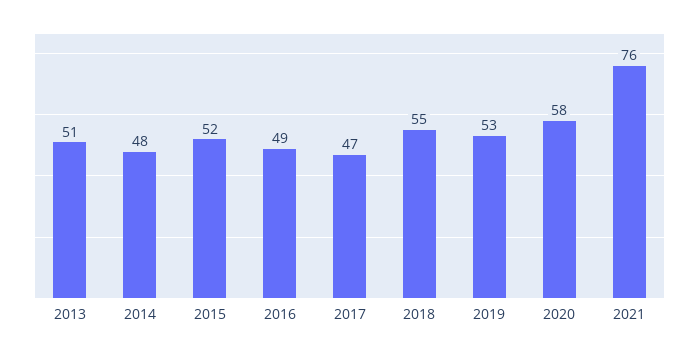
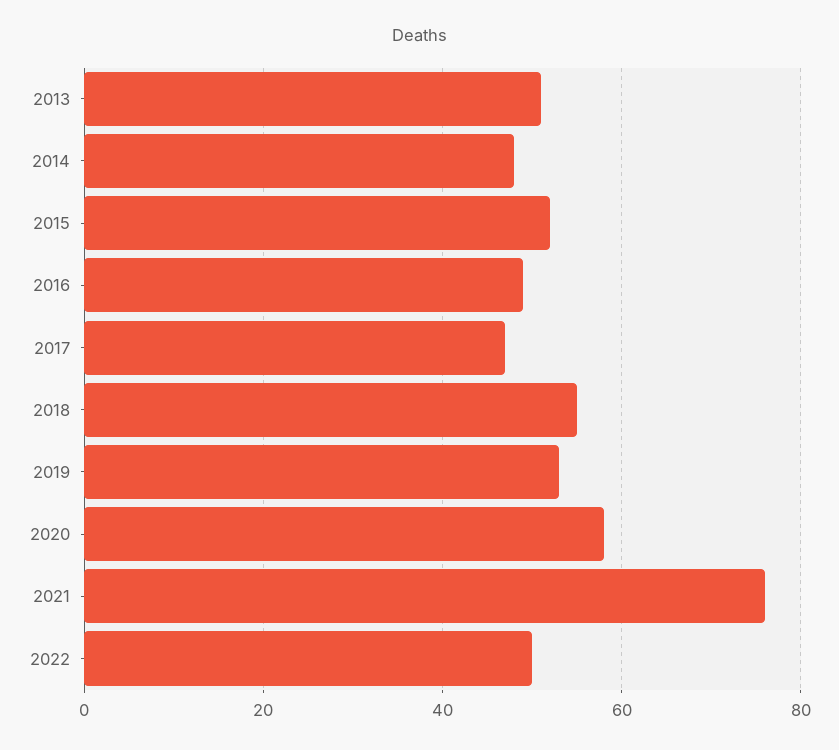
2022: none -> 50

